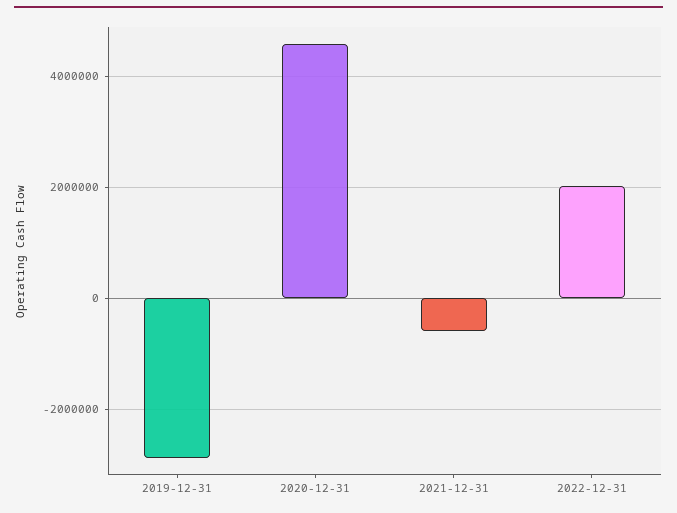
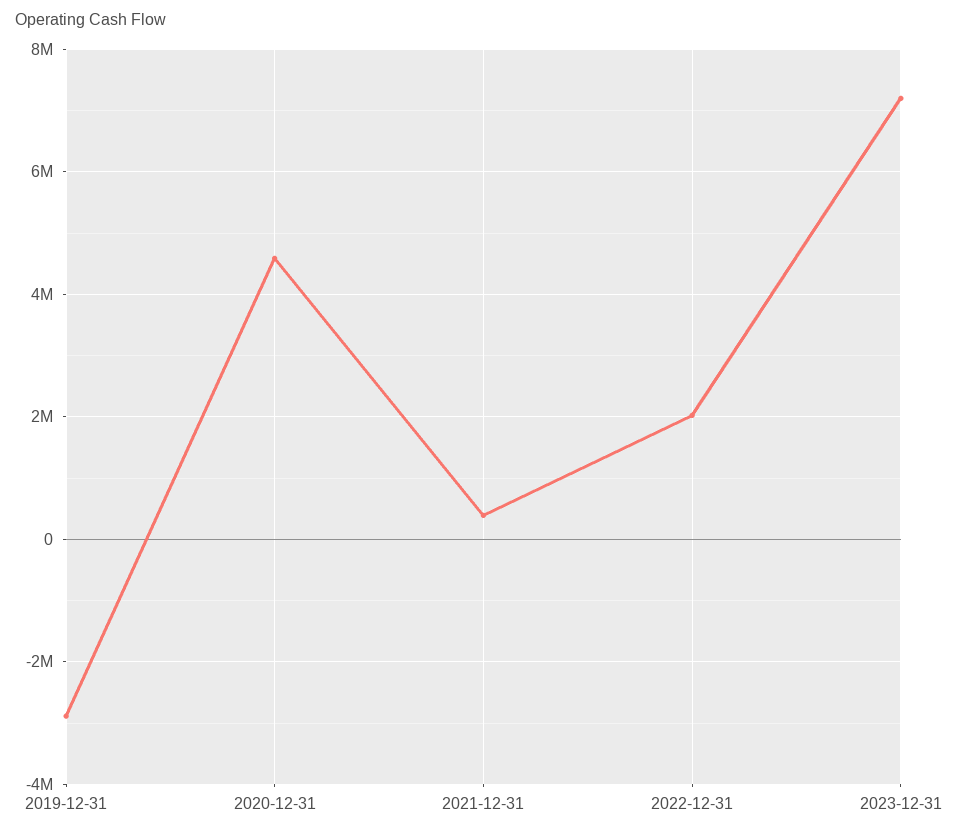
2021-12-31: -600000 -> 400000
2023-12-31: none -> 7200000

